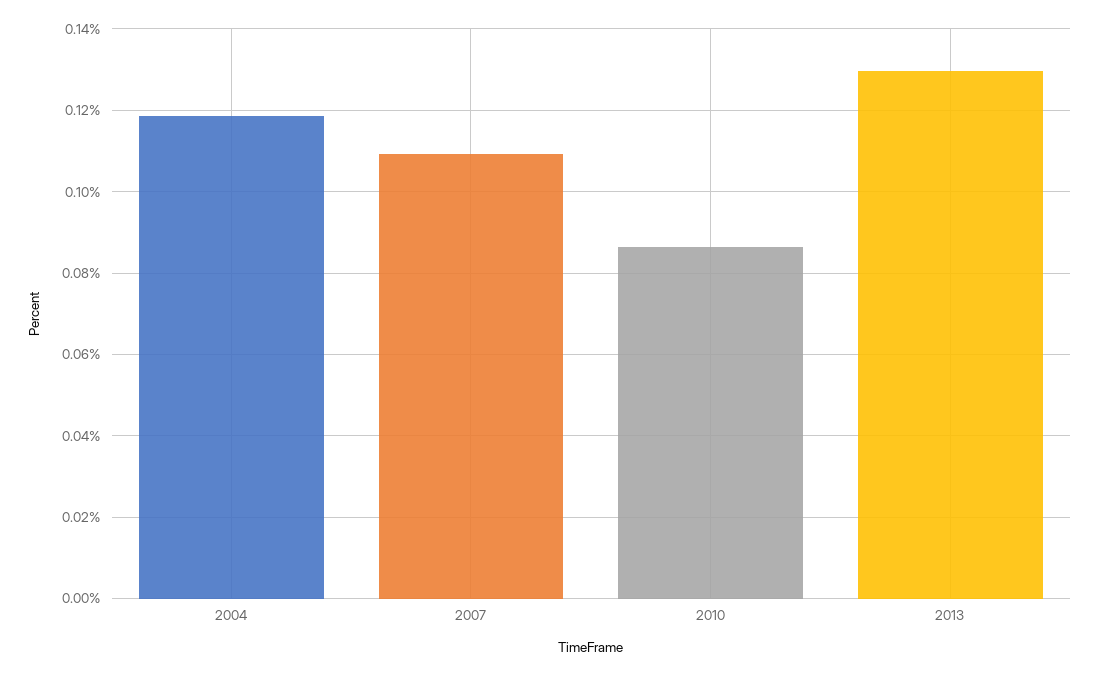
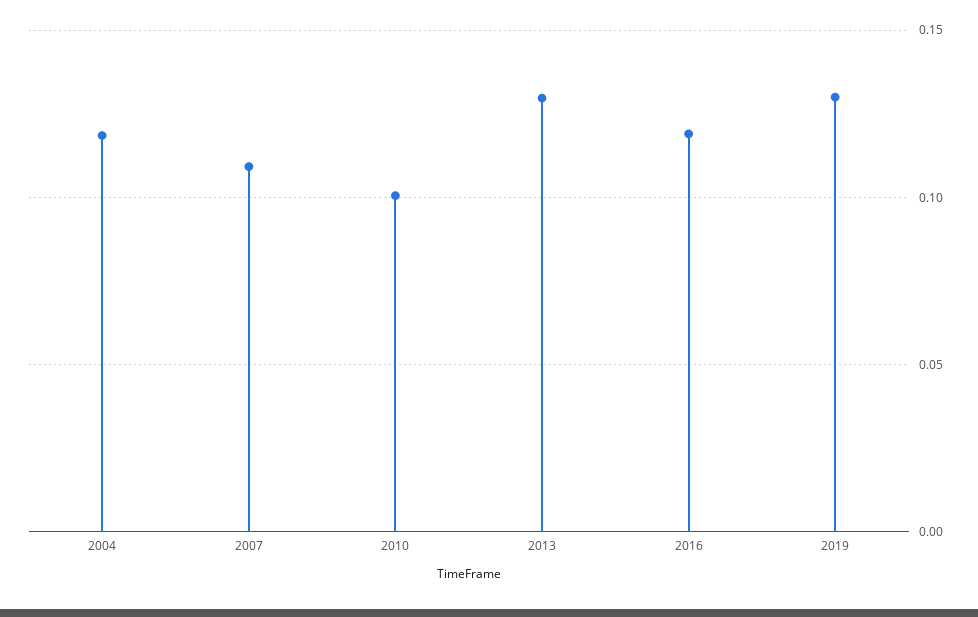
2010: 0.086 -> 0.1
2016: none -> 0.12
2019: none -> 0.13

